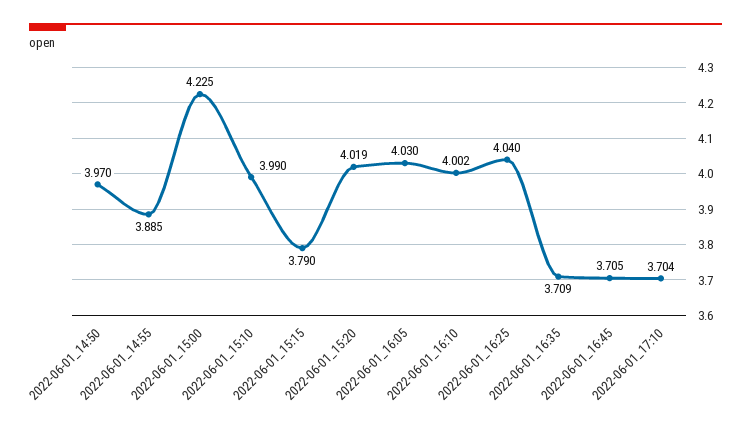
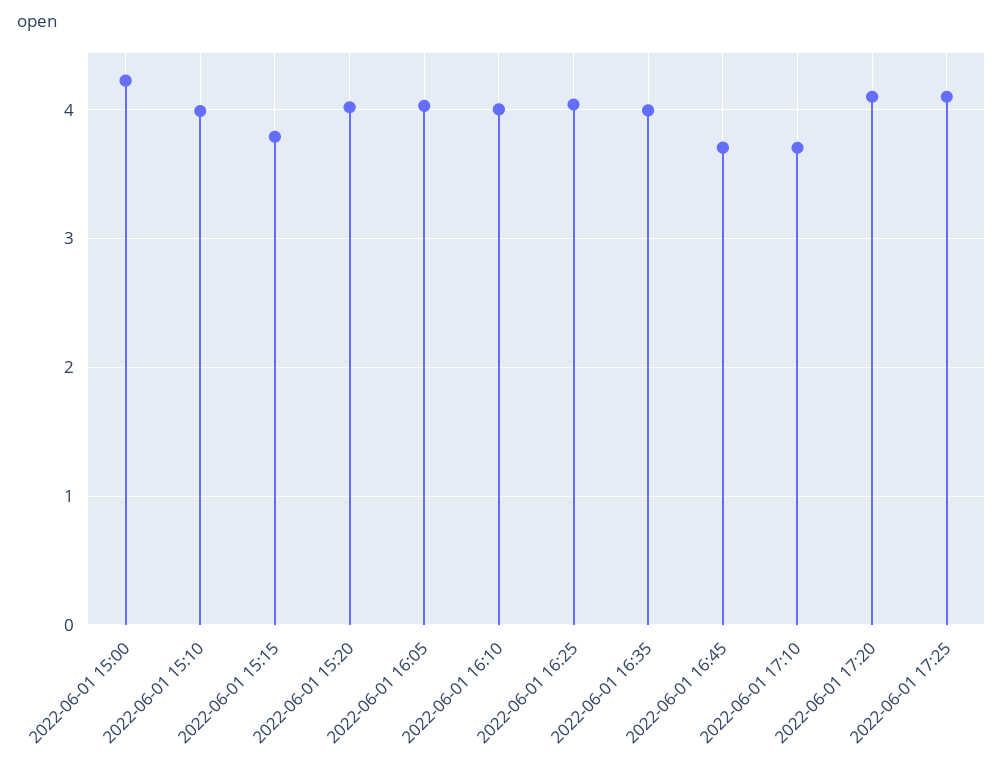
2022-06-01_14:50: 3.97 -> none
2022-06-01_14:55: 3.885 -> none
2022-06-01_16:35: 3.709 -> 4
2022-06-01 17:20: none -> 4.1
2022-06-01 17:25: none -> 4.1

